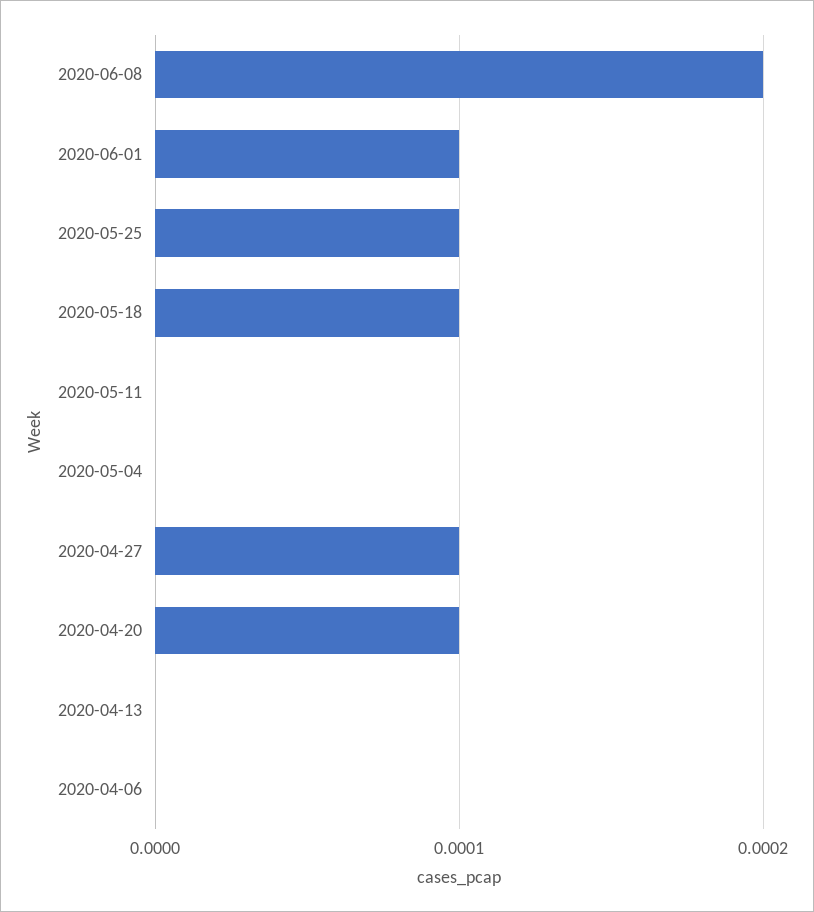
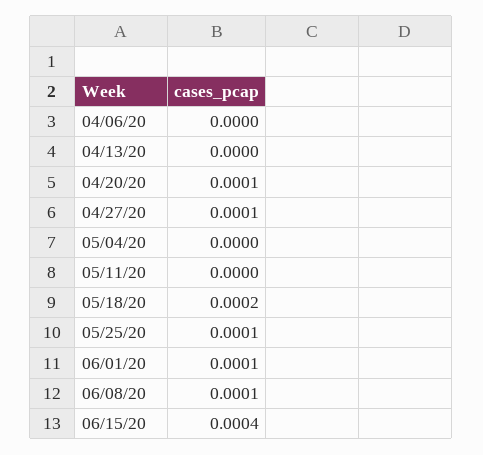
2020-06-08: 0.0002 -> 0.0001
2020-05-18: 0.0001 -> 0.0002
06/15/20: none -> 0.0004

